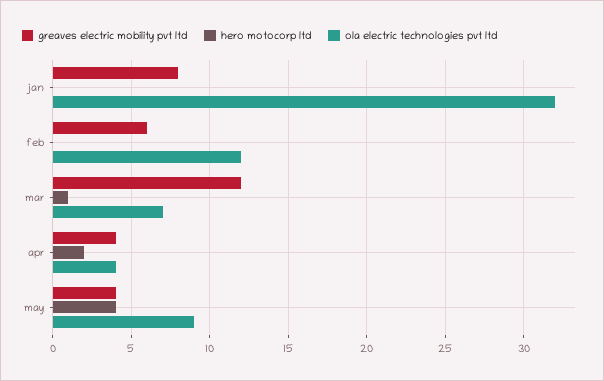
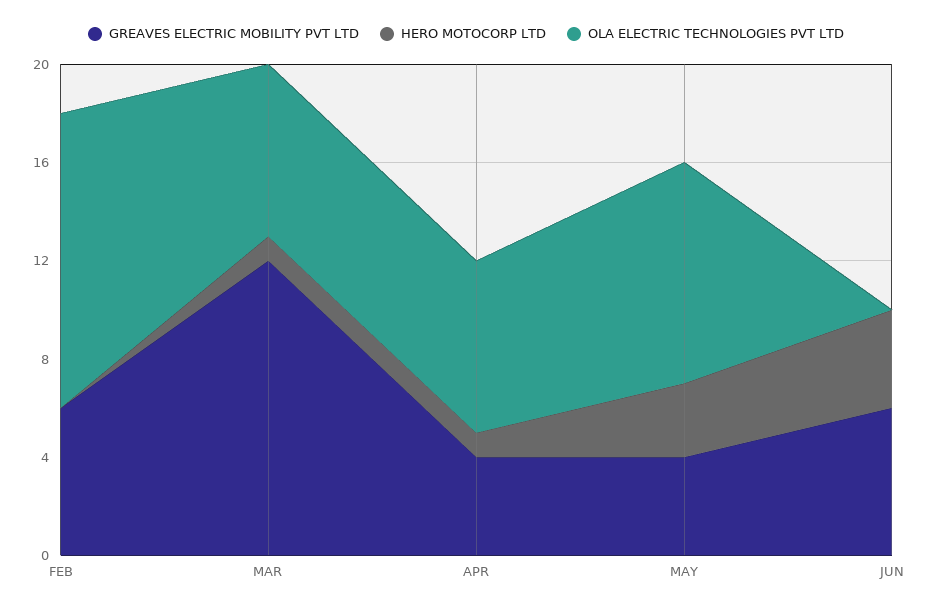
greaves electric mobility pvt ltd, jan: 8 -> none
hero motocorp ltd, jan: 0 -> none
ola electric technologies pvt ltd, jan: 32 -> none
hero motocorp ltd, apr: 2 -> 1
ola electric technologies pvt ltd, apr: 4 -> 7
hero motocorp ltd, may: 4 -> 3
greaves electric mobility pvt ltd, JUN: none -> 6
hero motocorp ltd, JUN: none -> 4
ola electric technologies pvt ltd, JUN: none -> 0

